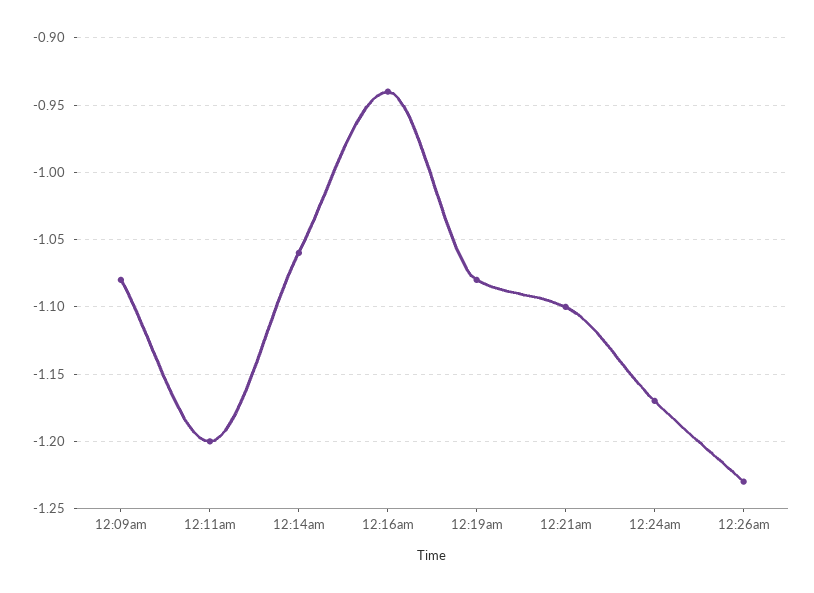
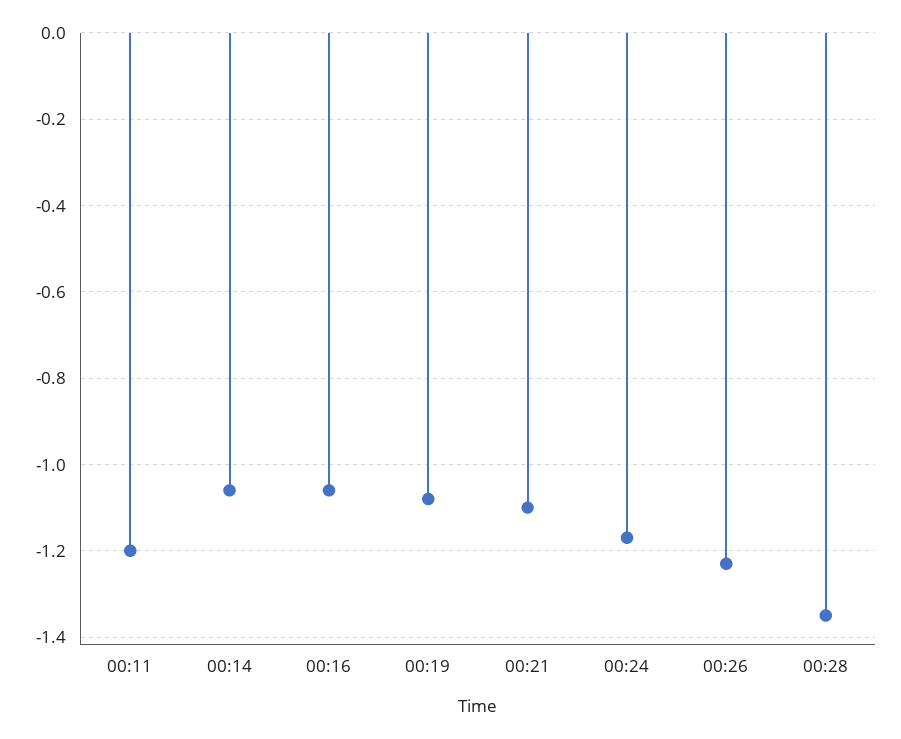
12:09am: -1.08 -> none
12:16am: -0.94 -> -1.05
00:28: none -> -1.35

